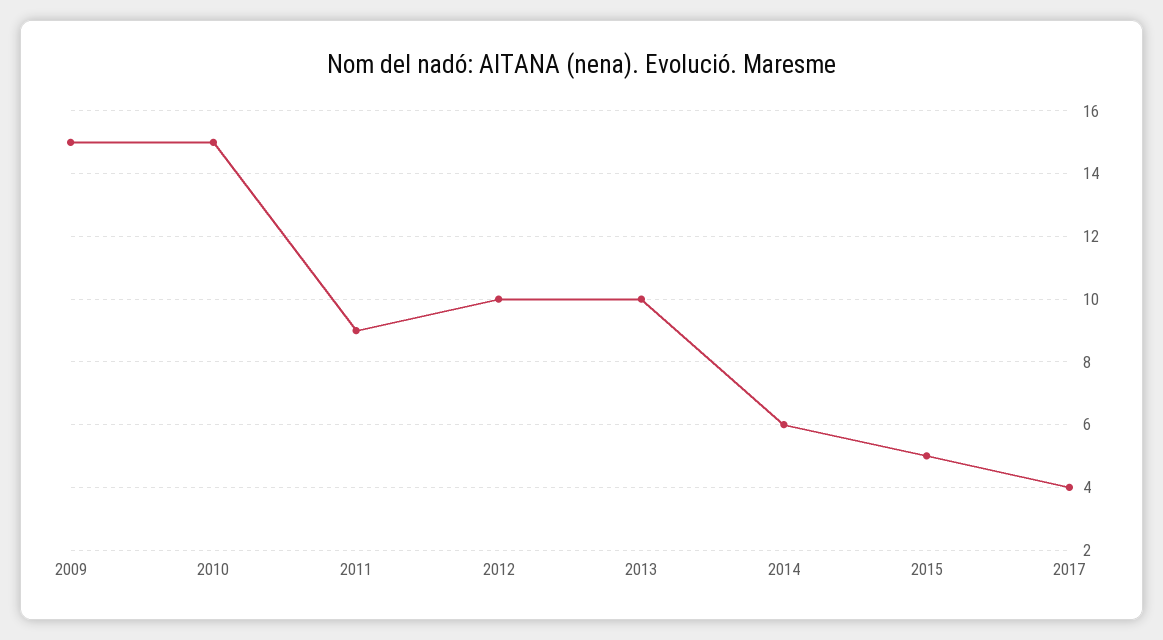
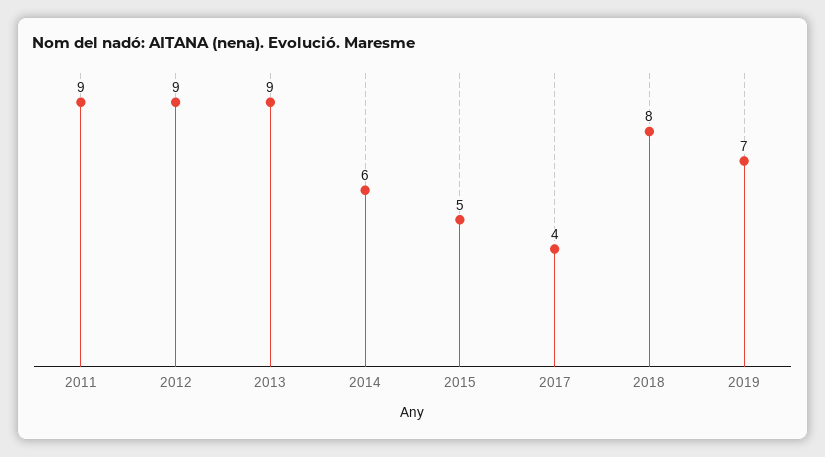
2009: 15 -> none
2010: 15 -> none
2012: 10 -> 9
2013: 10 -> 9
2018: none -> 8
2019: none -> 7

